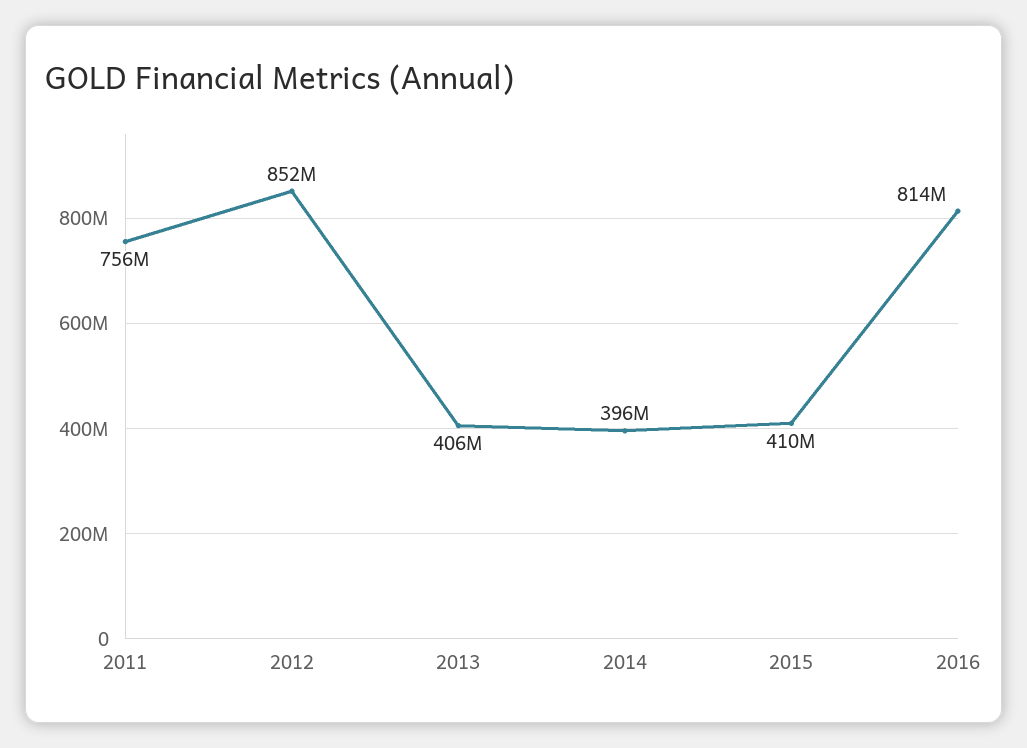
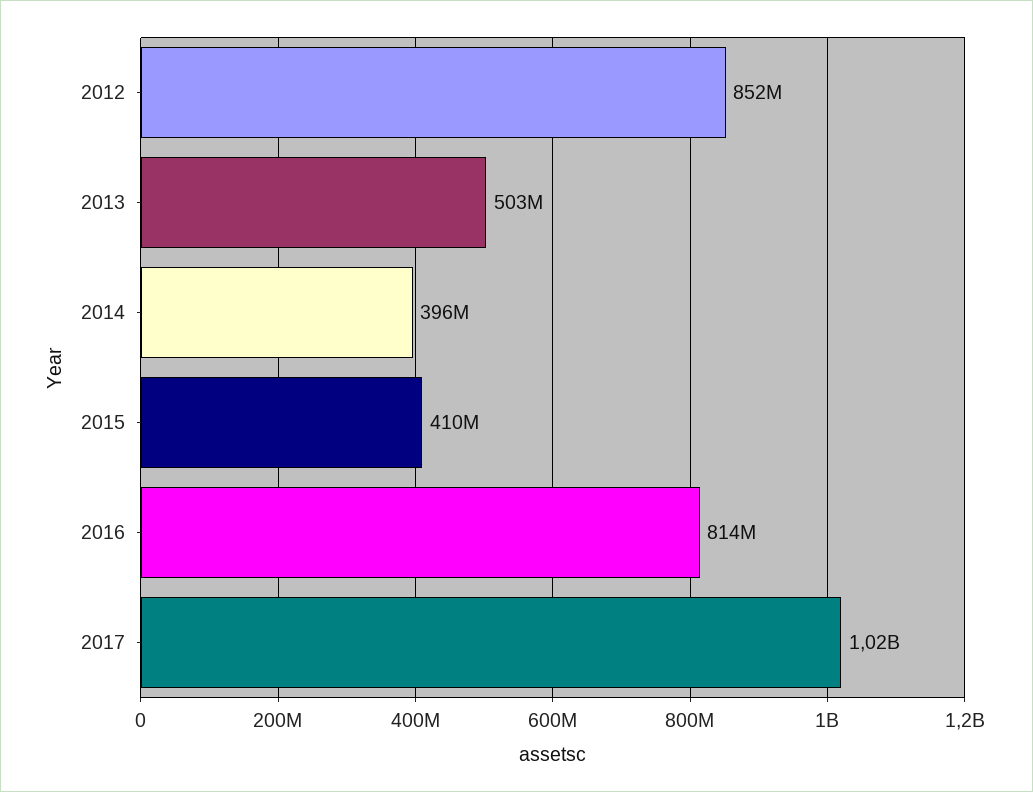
2011: 756000000 -> none
2013: 406000000 -> 503000000
2017: none -> 1020000000

